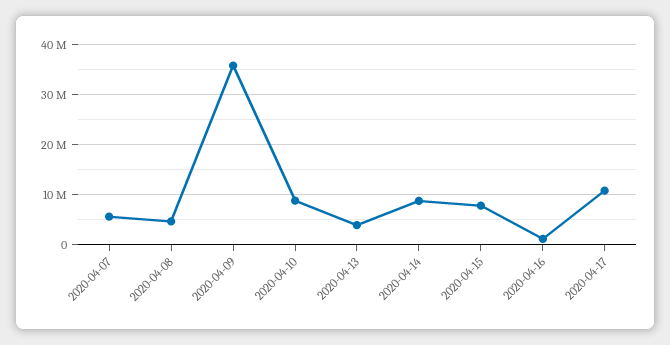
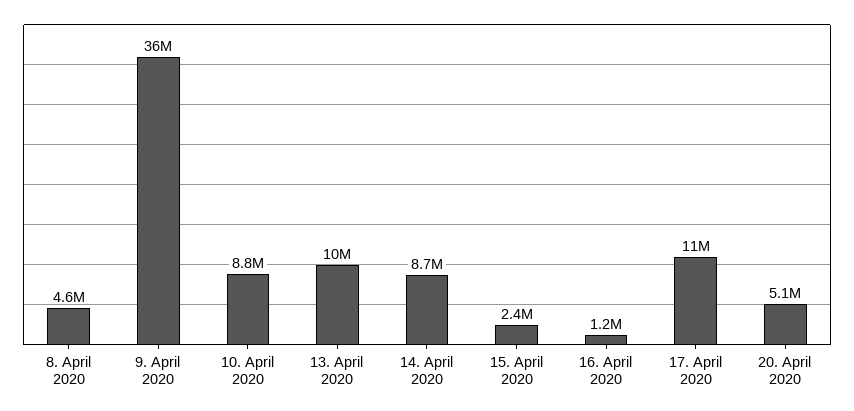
2020-04-07: 6000000 -> none
2020-04-13: 4000000 -> 10000000
2020-04-15: 8000000 -> 2400000
20. April 2020: none -> 5100000

